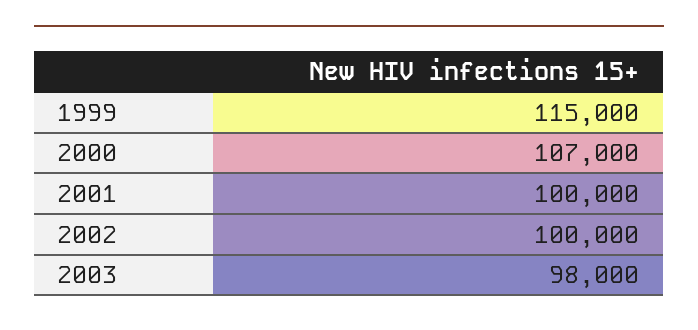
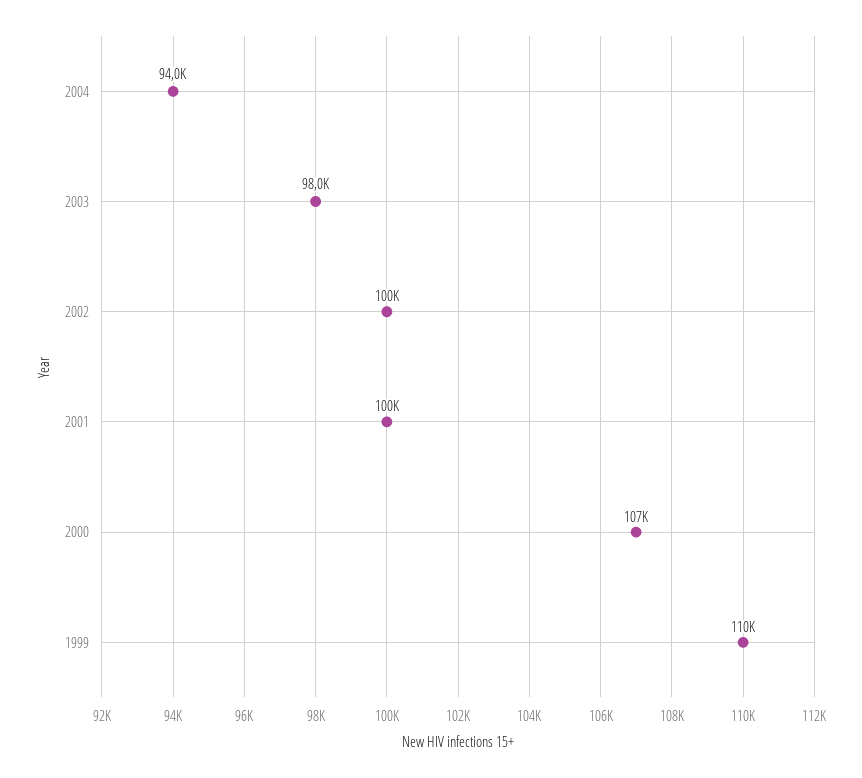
1999: 115000 -> 110000
2004: none -> 94000

